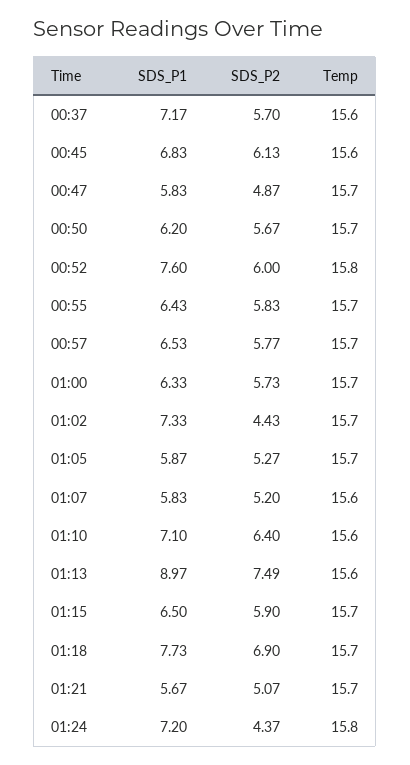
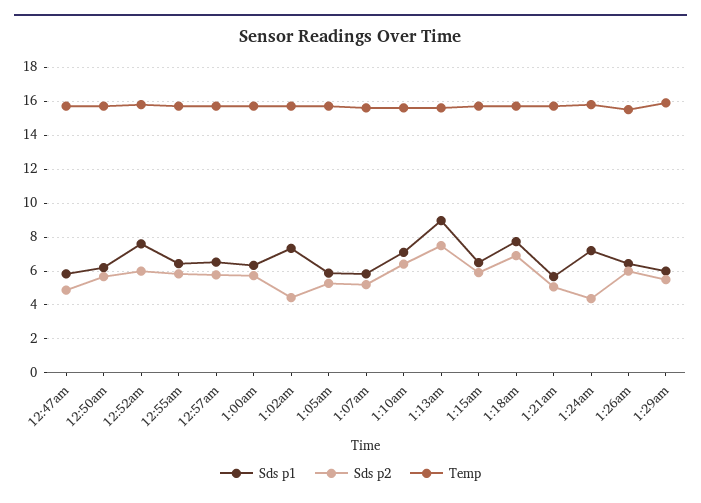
SDS_P1, 00:37: 7.17 -> none
SDS_P2, 00:37: 5.7 -> none
Temp, 00:37: 15.6 -> none
SDS_P1, 00:45: 6.83 -> none
SDS_P2, 00:45: 6.13 -> none
Temp, 00:45: 15.6 -> none
SDS_P1, 1:26am: none -> 6.5
SDS_P2, 1:26am: none -> 6
Temp, 1:26am: none -> 15.5
SDS_P1, 1:29am: none -> 6
SDS_P2, 1:29am: none -> 5.5
Temp, 1:29am: none -> 16

